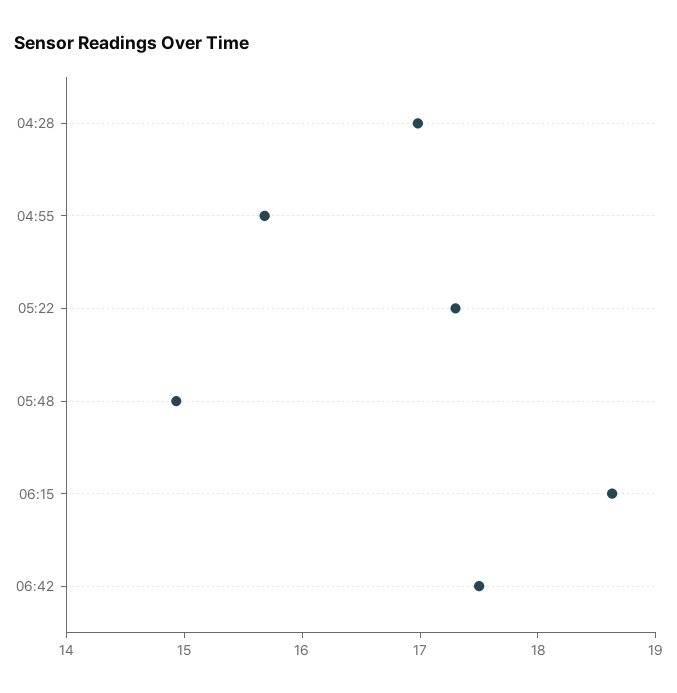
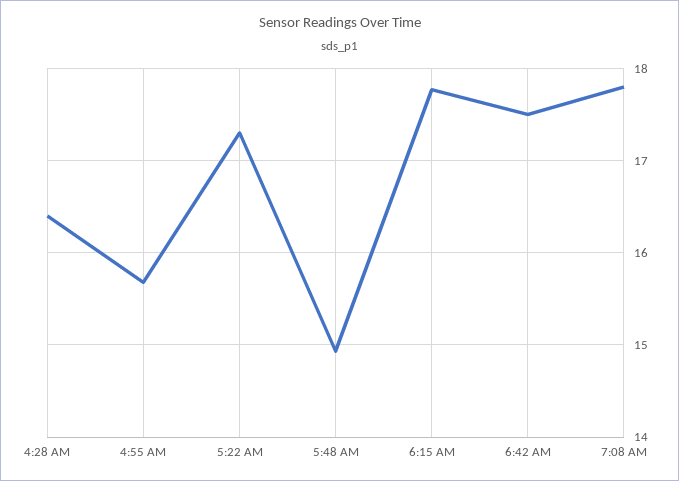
04:28: 17 -> 16.4
06:15: 18.6 -> 17.8
7:08 AM: none -> 17.8

